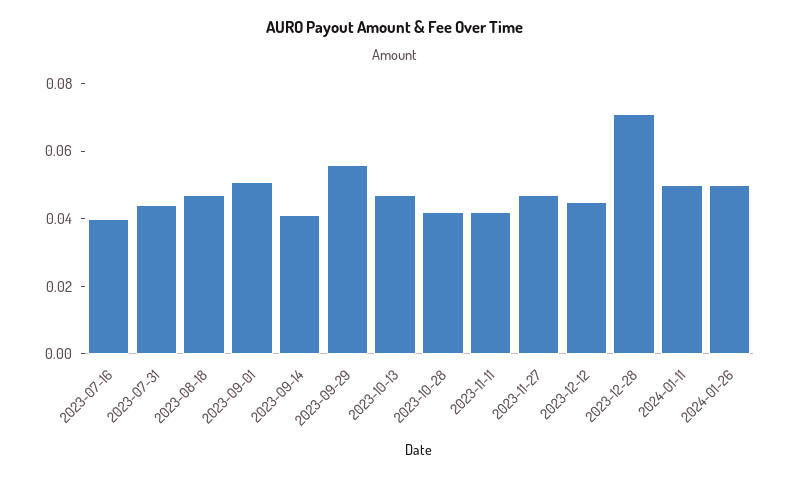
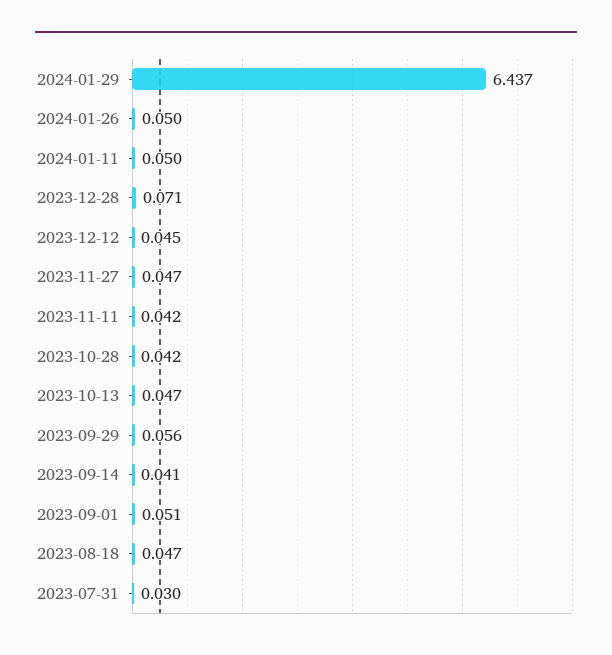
2023-07-16: 0.04 -> none
2023-07-31: 0.045 -> 0.03
2024-01-29: none -> 6.437

